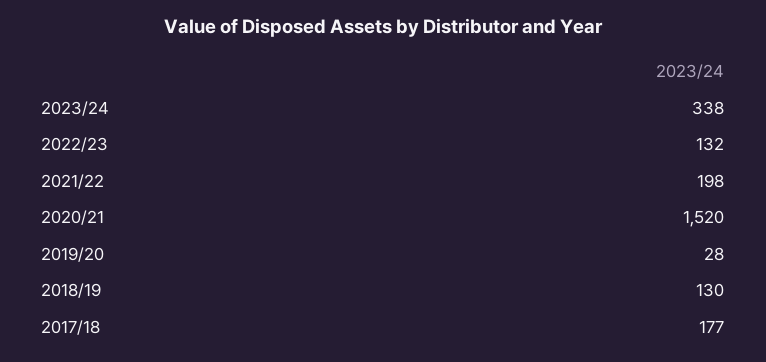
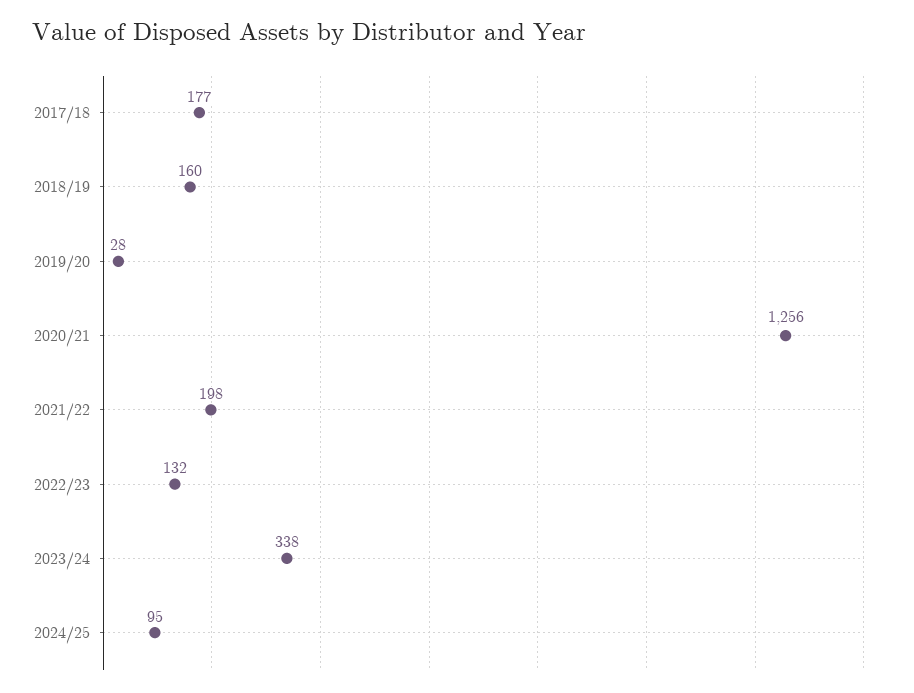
2020/21: 1520 -> 1256
2018/19: 130 -> 160
2024/25: none -> 95

